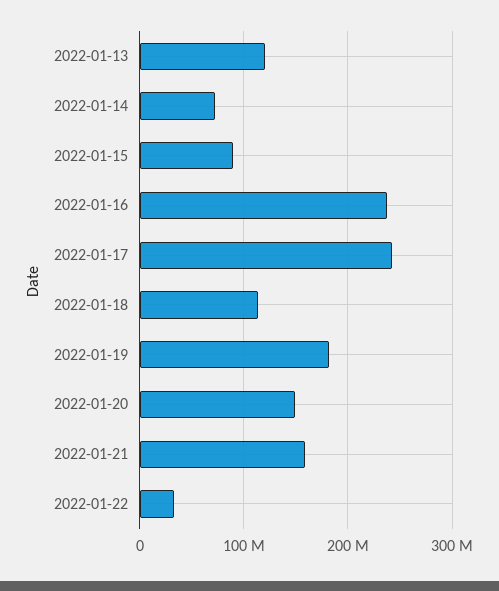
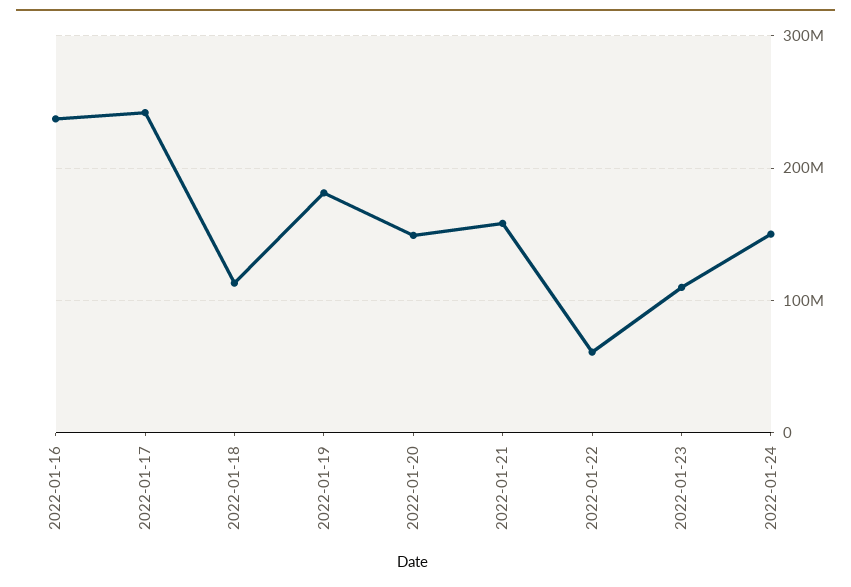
2022-01-13: 120000000 -> none
2022-01-14: 70000000 -> none
2022-01-15: 90000000 -> none
2022-01-22: 30000000 -> 60000000
2022-01-23: none -> 110000000
2022-01-24: none -> 150000000

